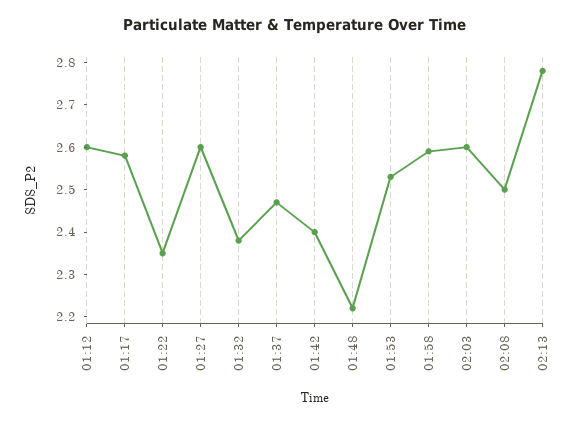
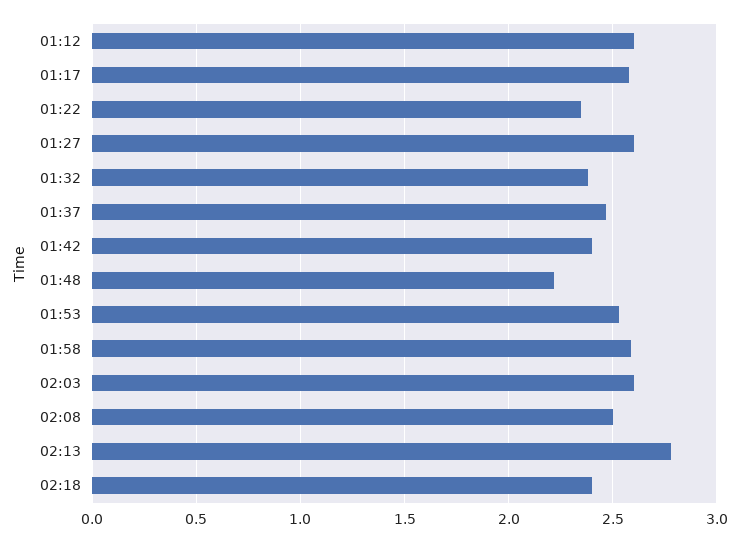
02:18: none -> 2.4

